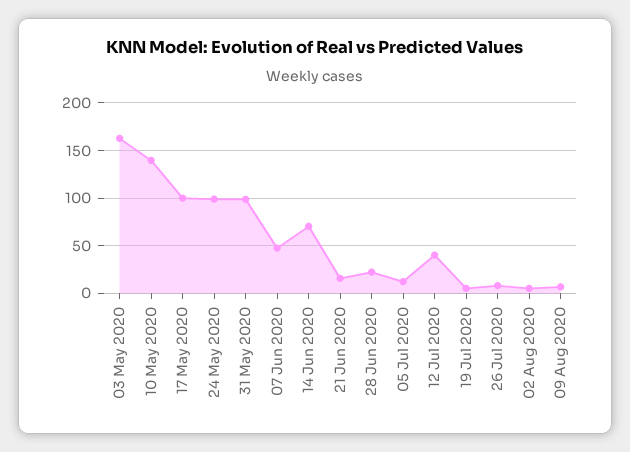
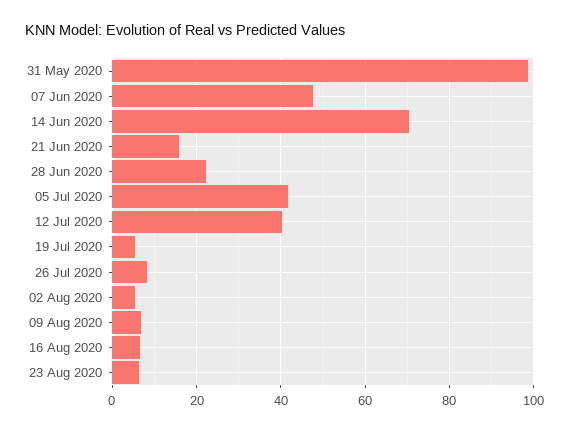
03 May 2020: 160 -> none
10 May 2020: 140 -> none
17 May 2020: 100 -> none
24 May 2020: 100 -> none
05 Jul 2020: 10 -> 42
16 Aug 2020: none -> 6
23 Aug 2020: none -> 6

